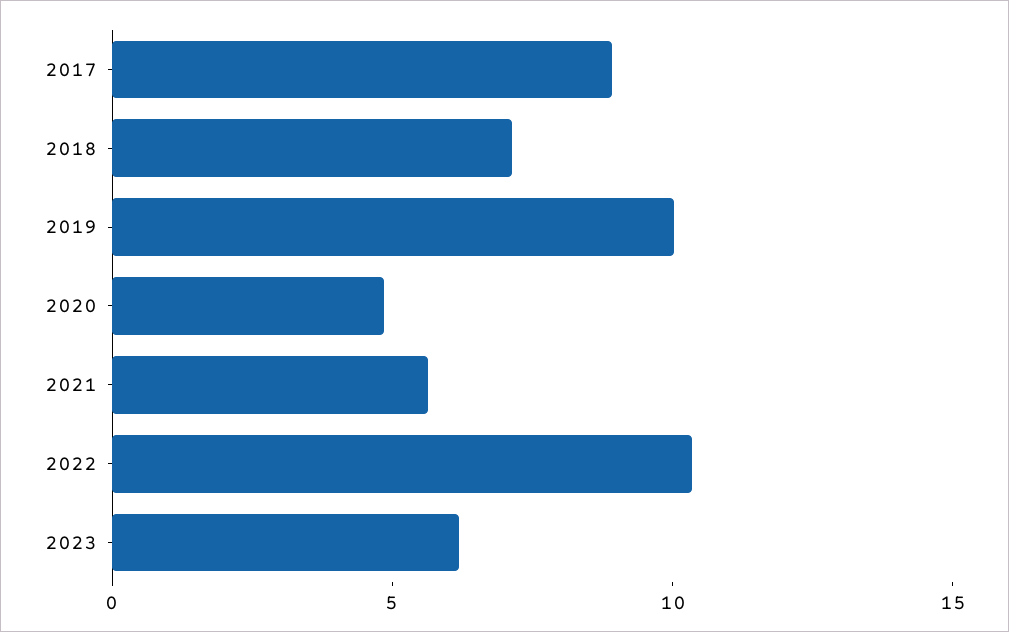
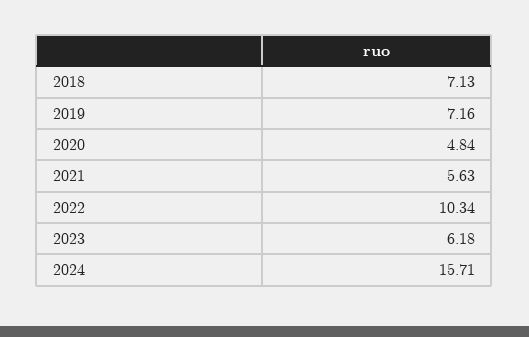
2017: 9 -> none
2019: 10 -> 7.16
2024: none -> 15.71

